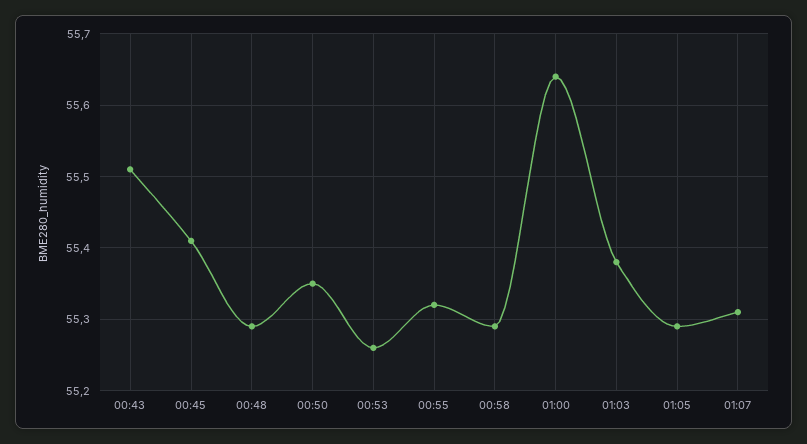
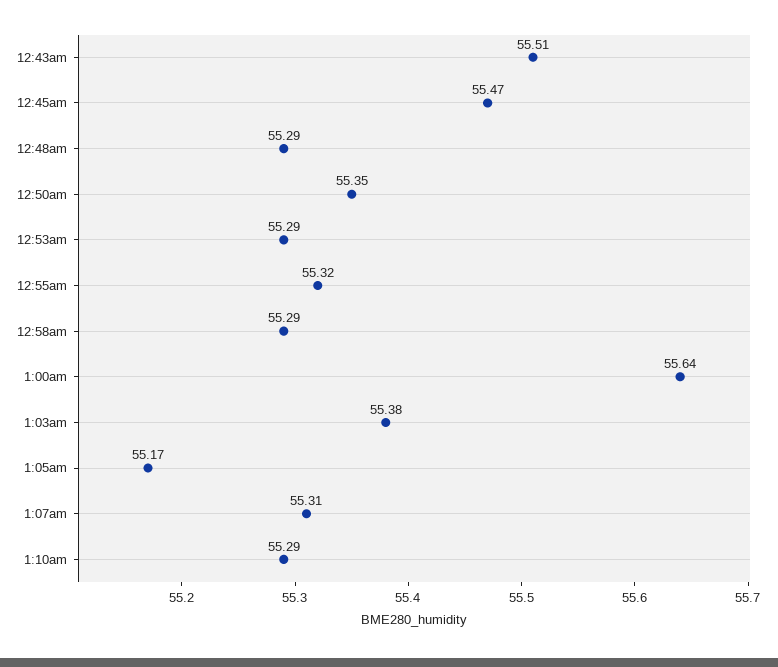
00:45: 55.41 -> 55.47
00:53: 55.26 -> 55.29
01:05: 55.29 -> 55.17
1:10am: none -> 55.29

